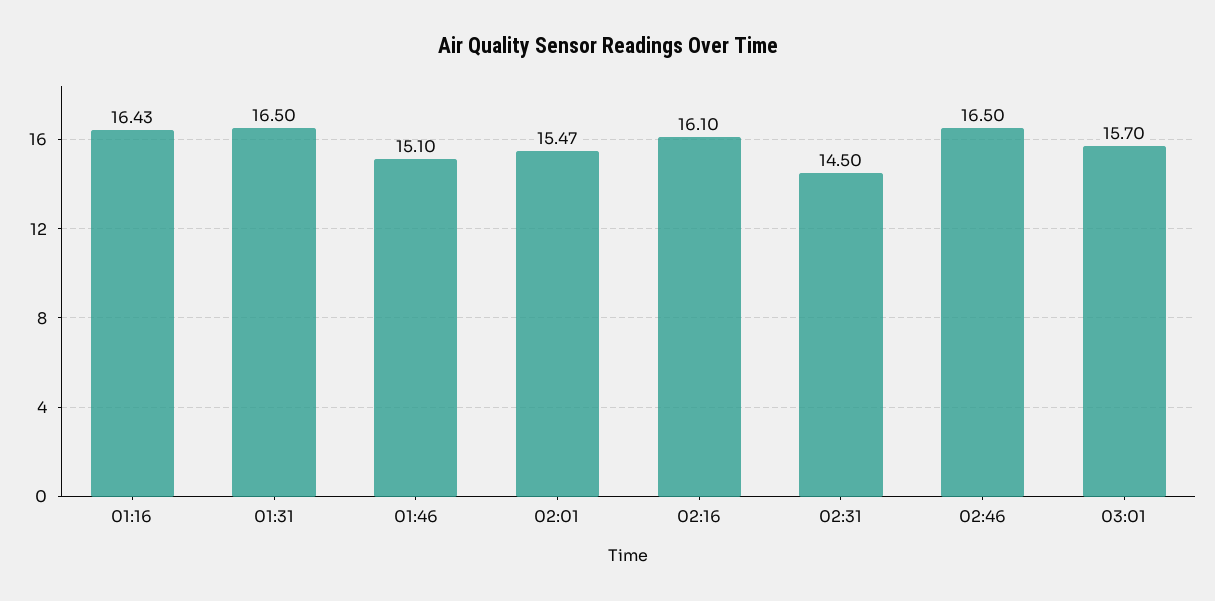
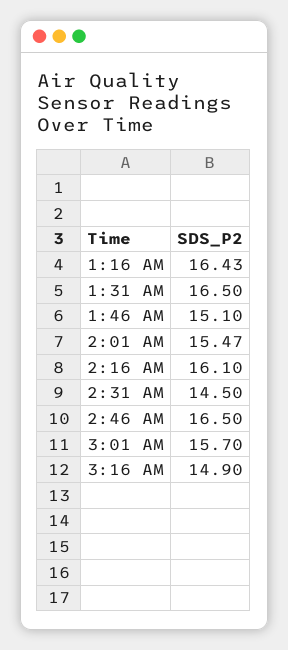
3:16 AM: none -> 14.9

